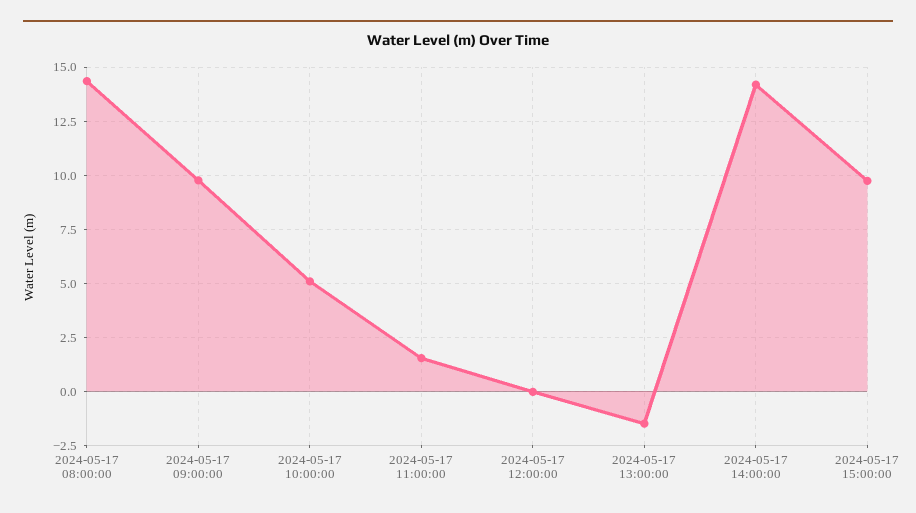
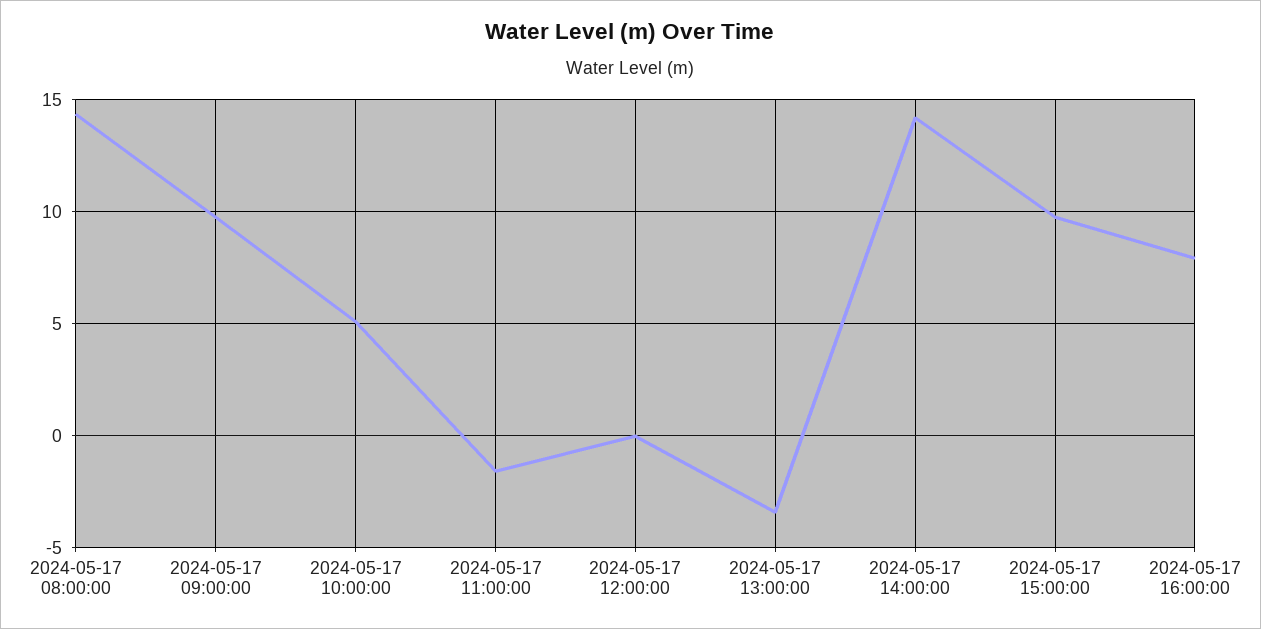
2024-05-17 11:00:00: 1.5 -> -1.5
2024-05-17 13:00:00: -1.5 -> -3.5
2024-05-17 16:00:00: none -> 8

